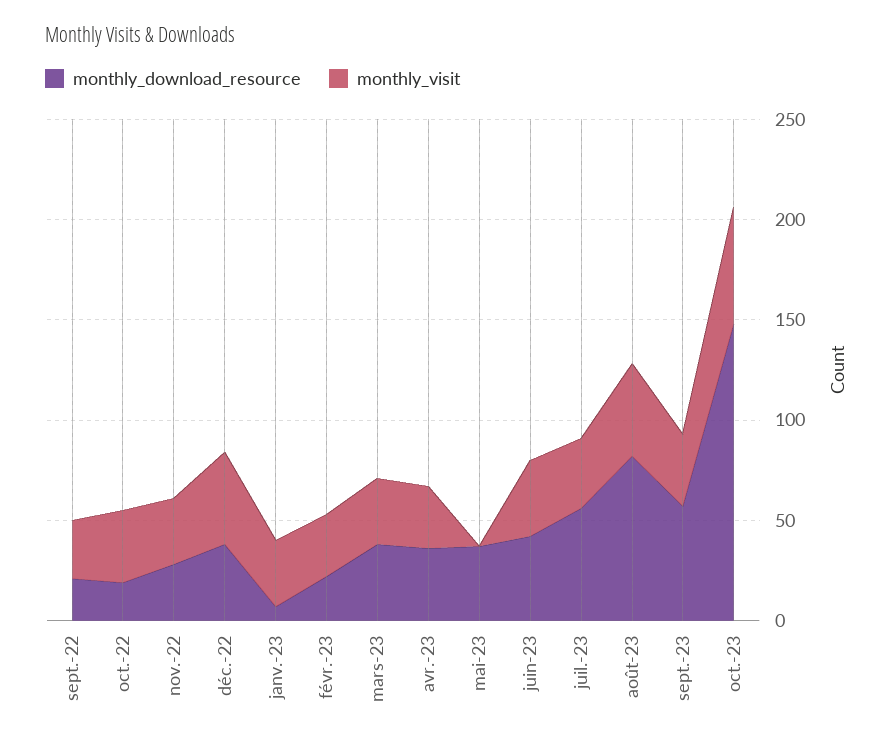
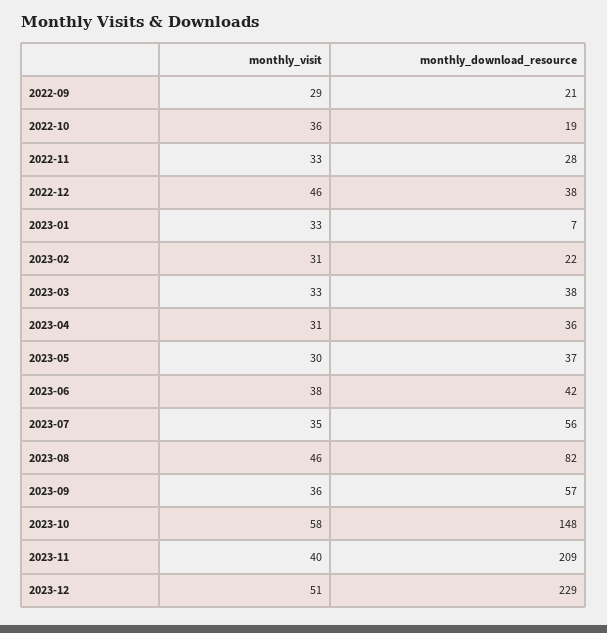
monthly_visit, mai-23: 0 -> 30
monthly_visit, 2023-11: none -> 40
monthly_download_resource, 2023-11: none -> 209
monthly_visit, 2023-12: none -> 51
monthly_download_resource, 2023-12: none -> 229

